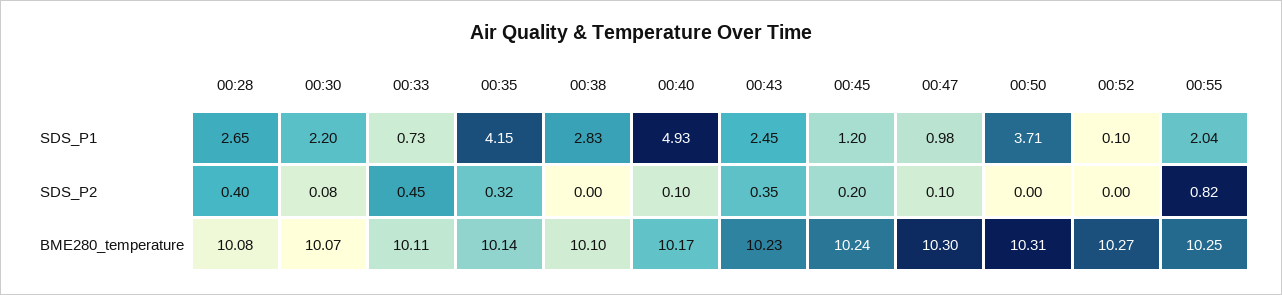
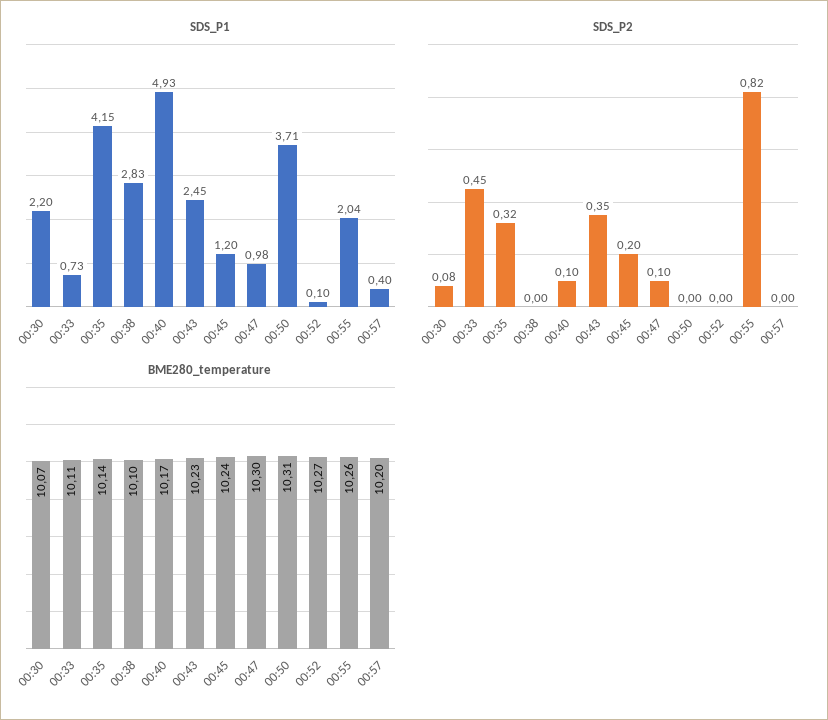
SDS_P1, 00:28: 2.65 -> none
SDS_P2, 00:28: 0.4 -> none
BME280_temperature, 00:28: 10.08 -> none
BME280_temperature, 00:55: 10.25 -> 10.26
SDS_P1, 00:57: none -> 0.4
SDS_P2, 00:57: none -> 0
BME280_temperature, 00:57: none -> 10.2

